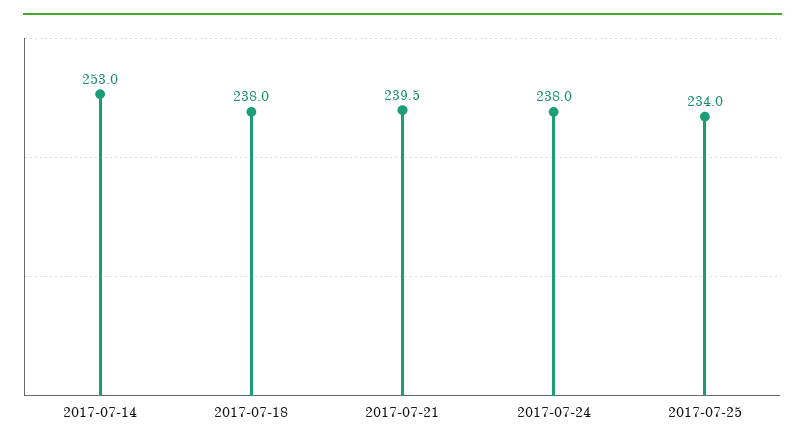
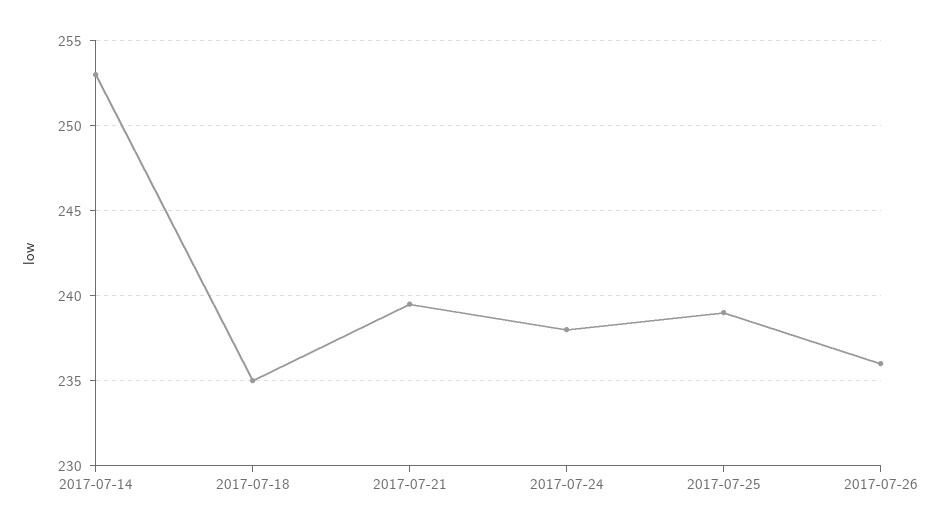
2017-07-18: 238 -> 235
2017-07-25: 234 -> 239
2017-07-26: none -> 236

